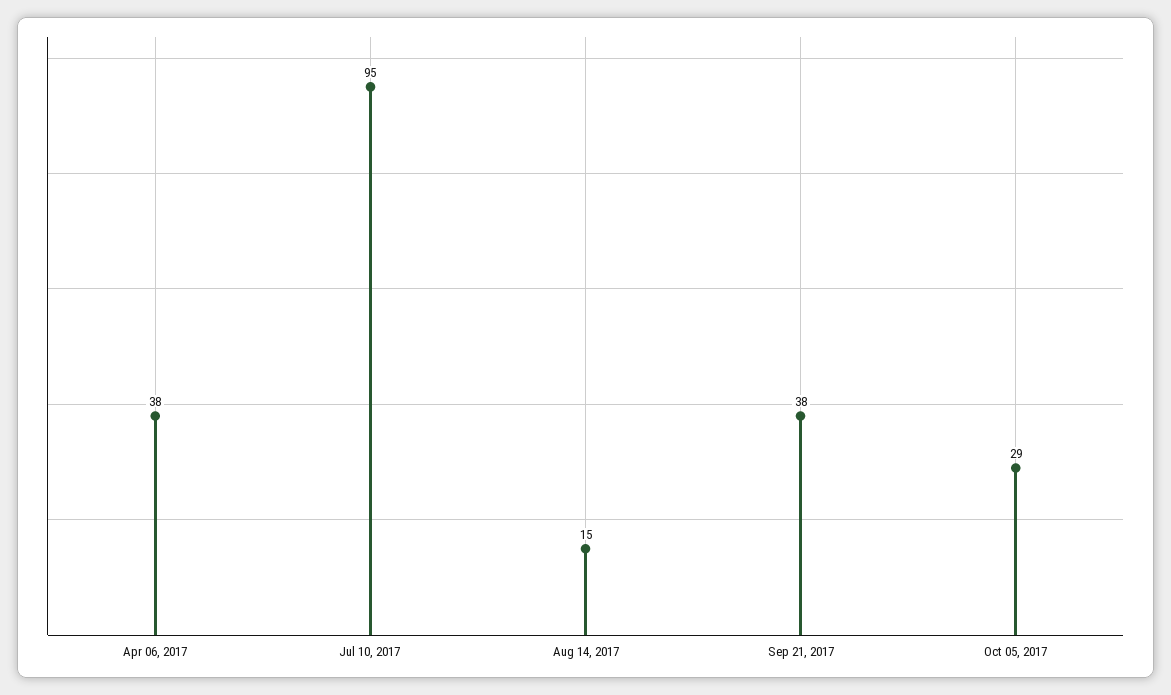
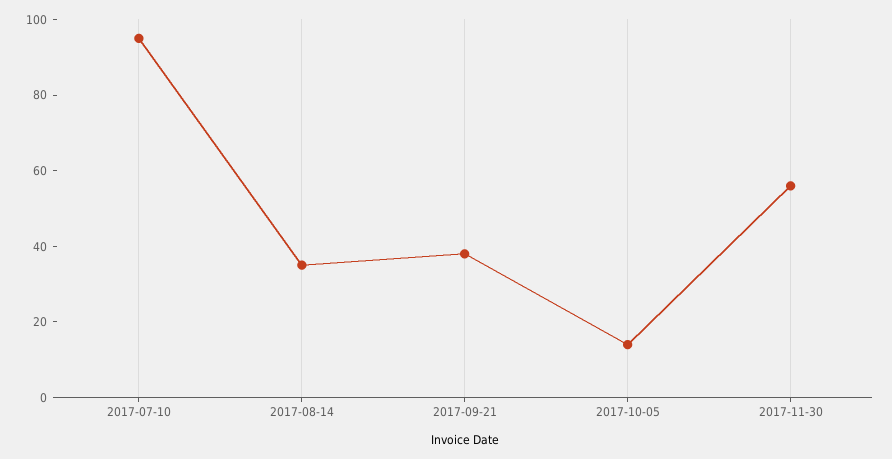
Apr 06, 2017: 38 -> none
Aug 14, 2017: 15 -> 35
Oct 05, 2017: 29 -> 15
2017-11-30: none -> 55

